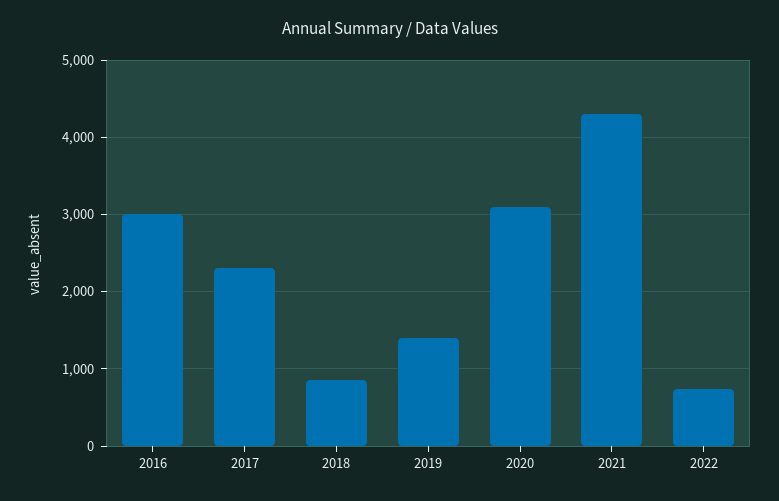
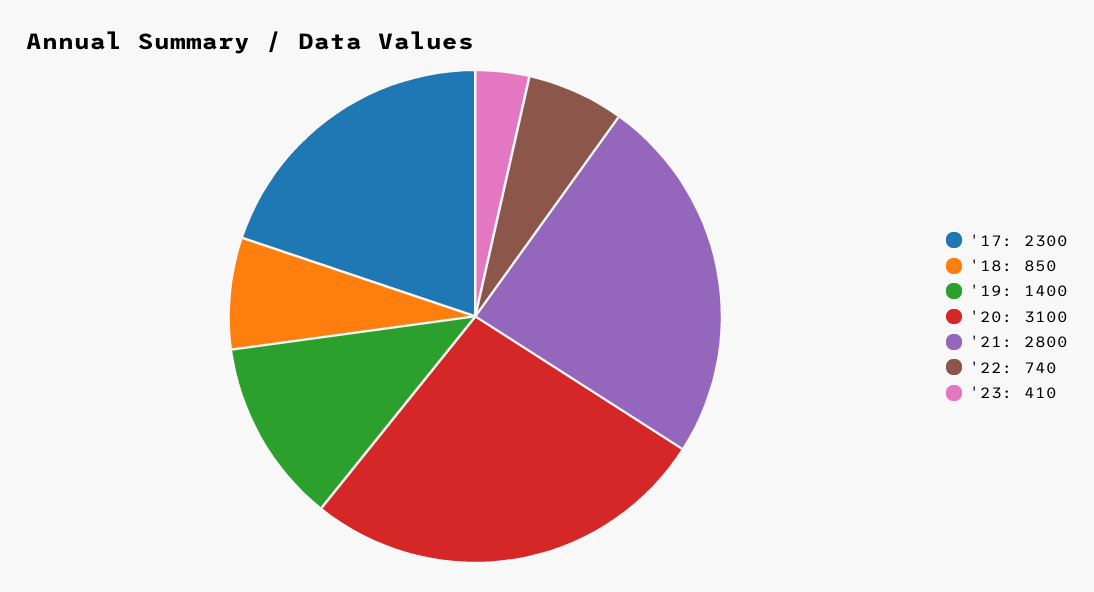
2016: 3000 -> none
2021: 4300 -> 2800
'23: none -> 410

